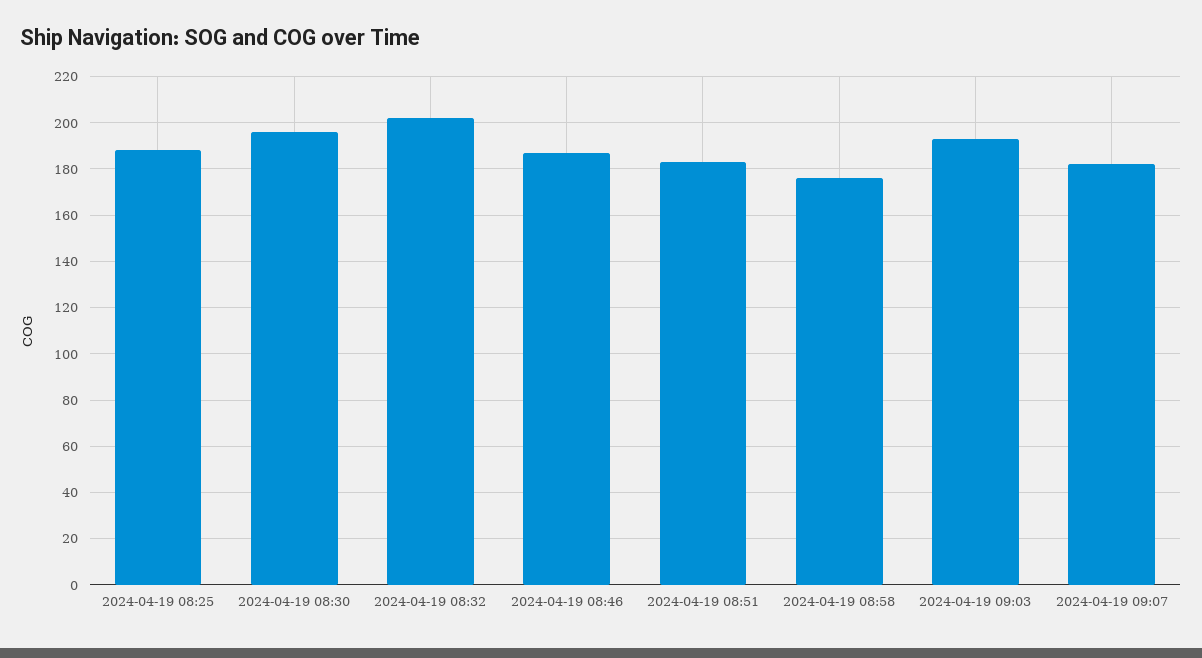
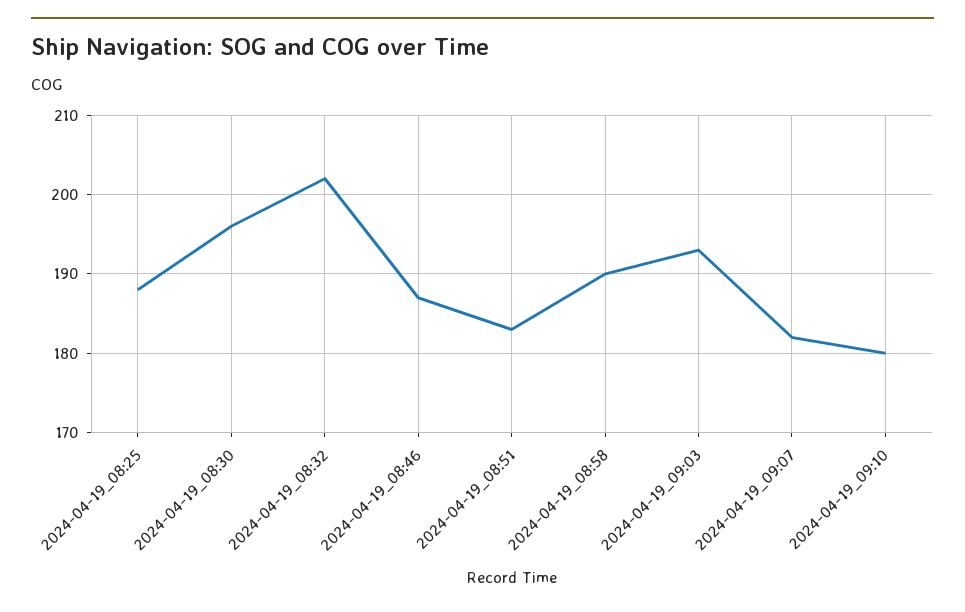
2024-04-19 08:58: 175 -> 190
2024-04-19_09:10: none -> 180

